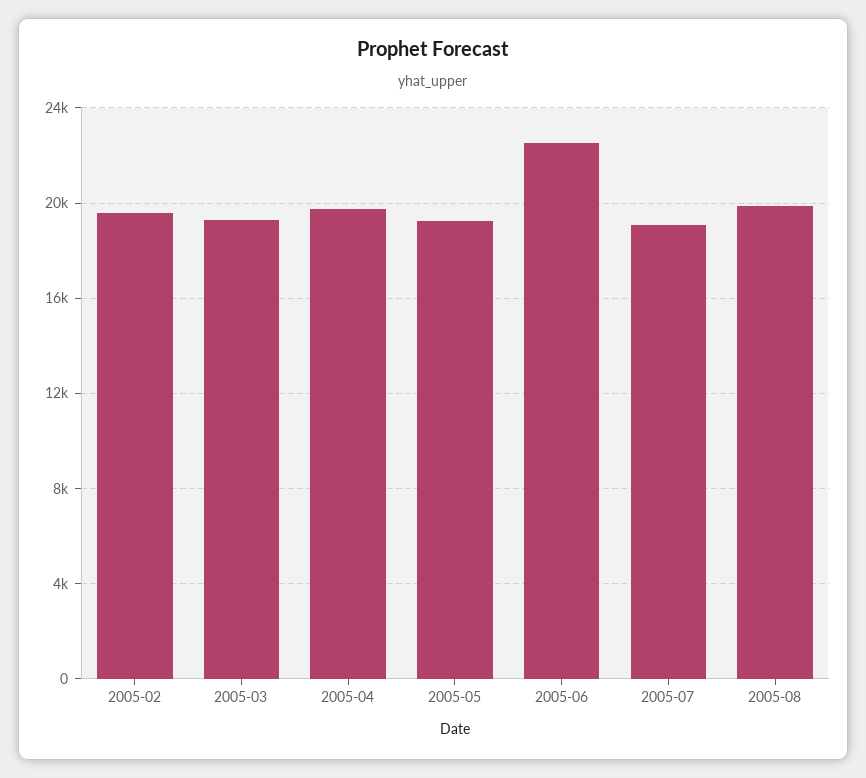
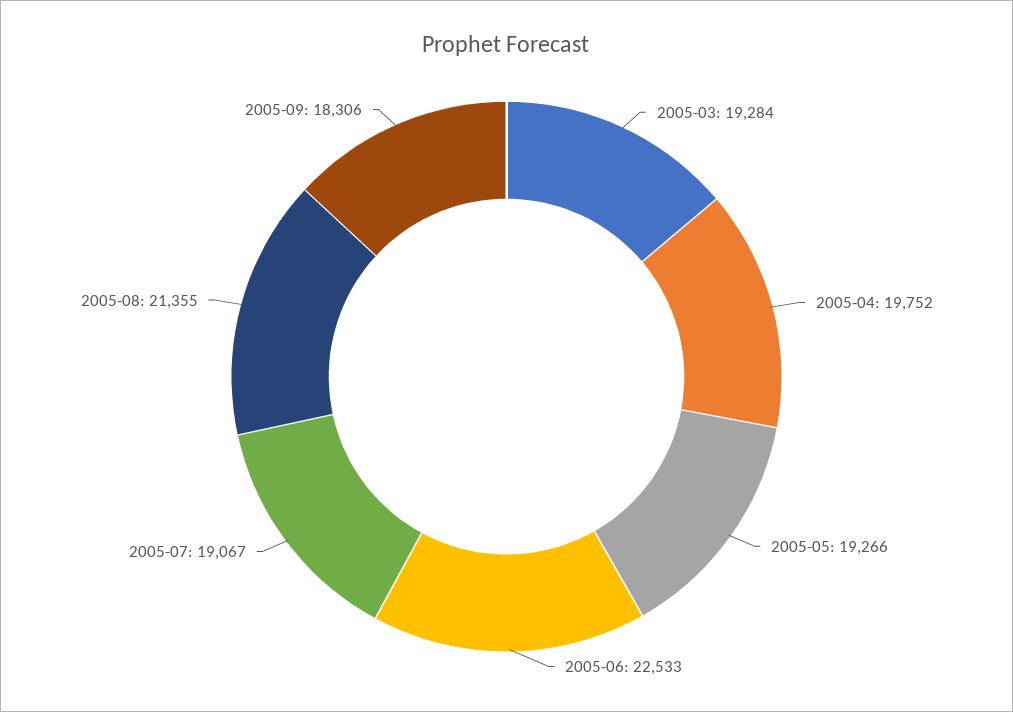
2005-02: 19500 -> none
2005-08: 20000 -> 21355
2005-09: none -> 18306

